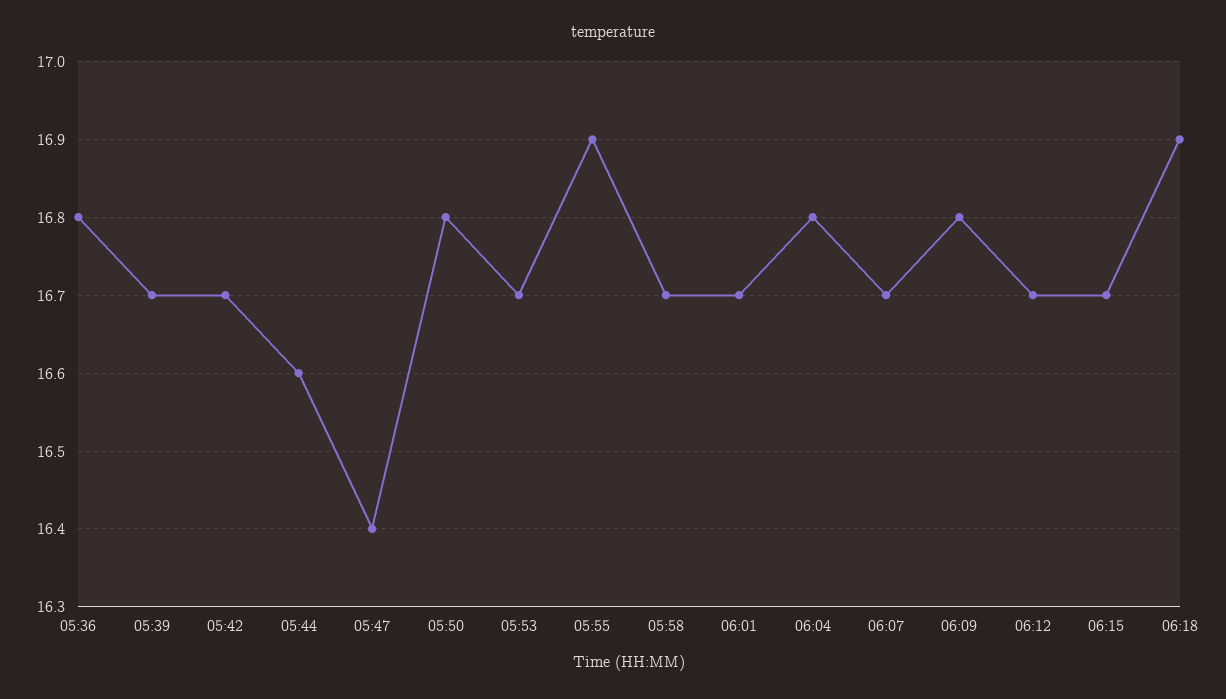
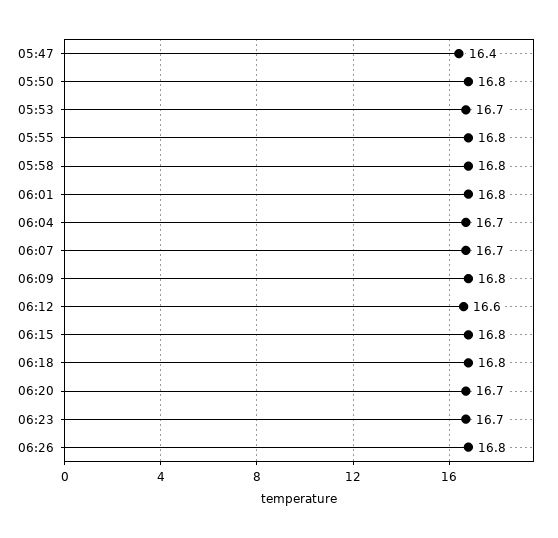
05:36: 16.8 -> none
05:39: 16.7 -> none
05:42: 16.7 -> none
05:44: 16.6 -> none
05:55: 16.9 -> 16.8
05:58: 16.7 -> 16.8
06:01: 16.7 -> 16.8
06:04: 16.8 -> 16.7
06:12: 16.7 -> 16.6
06:15: 16.7 -> 16.8
06:18: 16.9 -> 16.8
06:20: none -> 16.7
06:23: none -> 16.7
06:26: none -> 16.8

